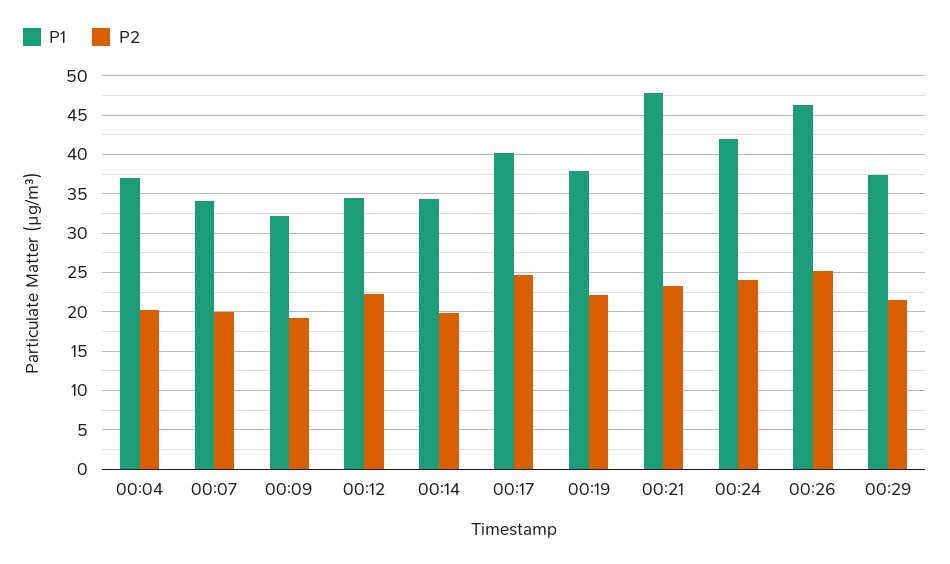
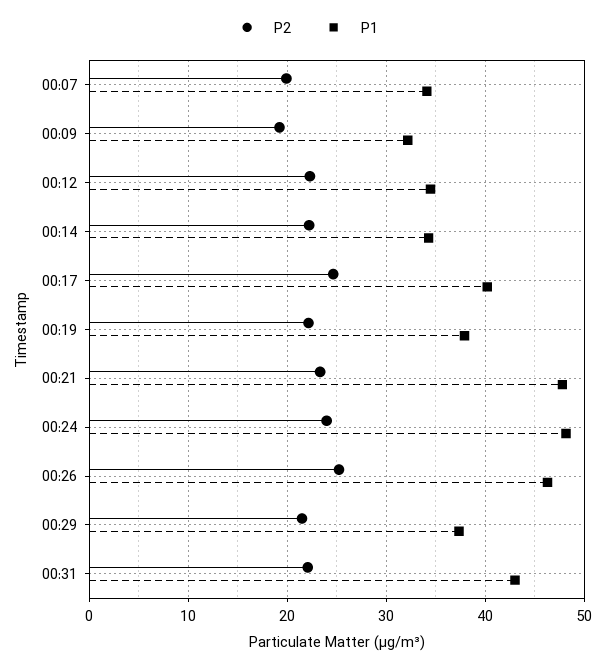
P1, 00:04: 37 -> none
P2, 00:04: 20 -> none
P2, 00:14: 20 -> 22
P1, 00:24: 42 -> 48
P2, 00:31: none -> 22
P1, 00:31: none -> 43

